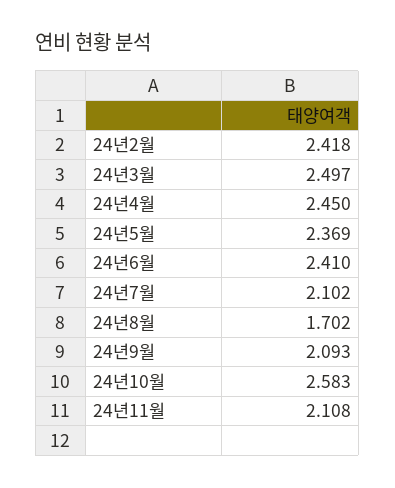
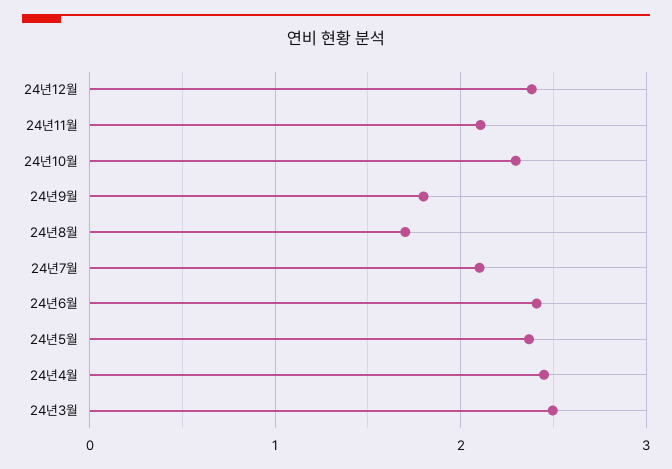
24년2월: 2.418 -> none
24년9월: 2.093 -> 1.8
24년10월: 2.583 -> 2.3
24년12월: none -> 2.4

